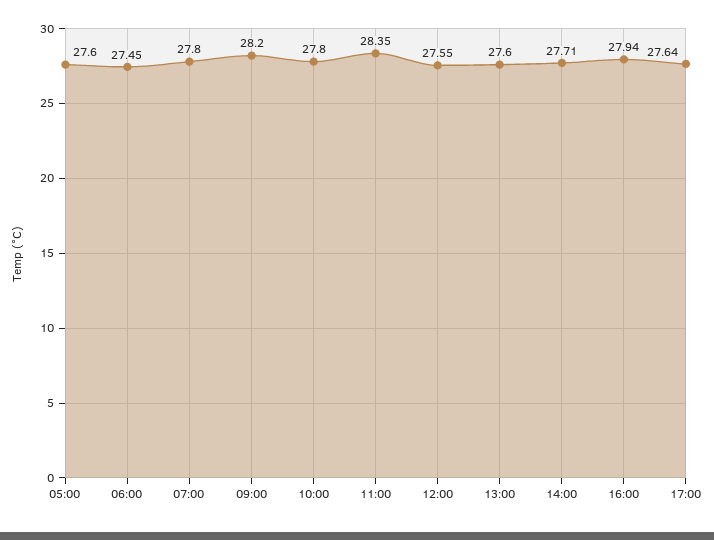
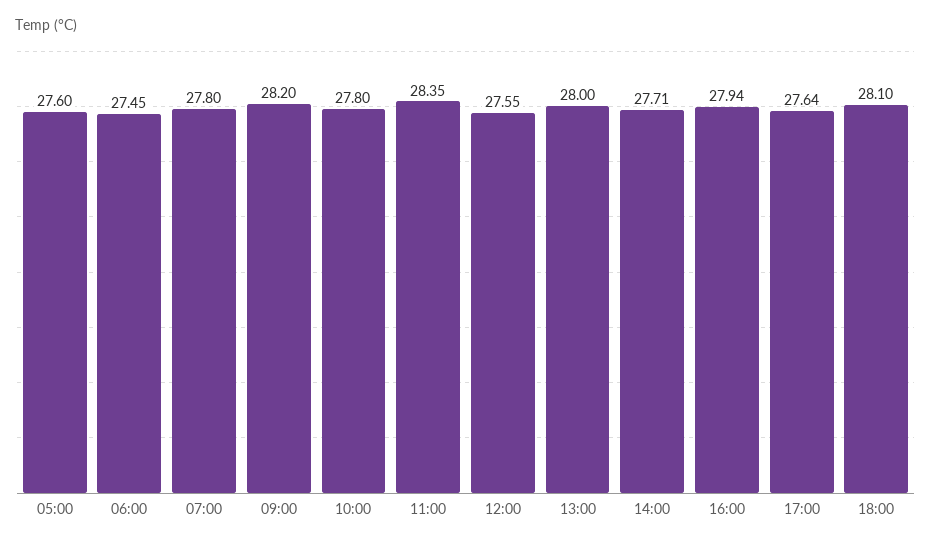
13:00: 27.6 -> 28
18:00: none -> 28.1

